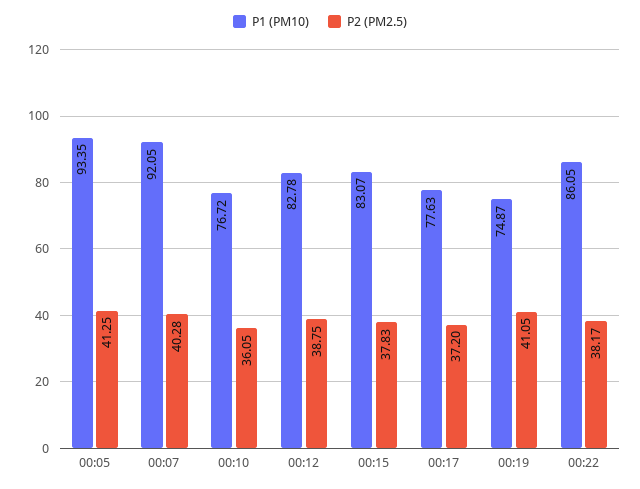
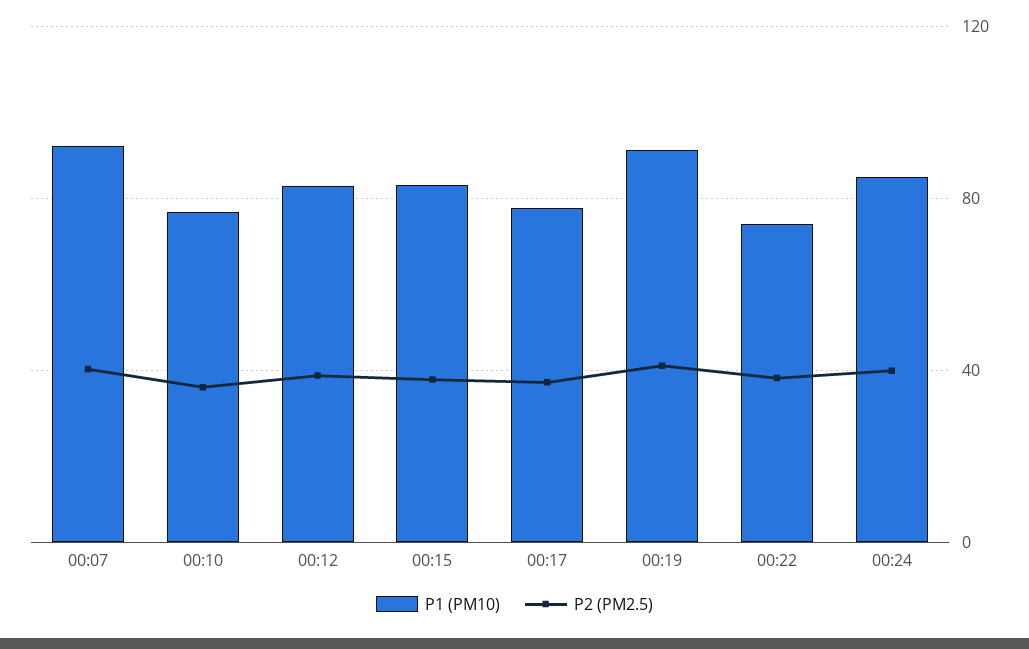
P1 (PM10), 00:05: 93.35 -> none
P2 (PM2.5), 00:05: 41.25 -> none
P1 (PM10), 00:19: 74.87 -> 90
P1 (PM10), 00:22: 86.05 -> 75
P1 (PM10), 00:24: none -> 85
P2 (PM2.5), 00:24: none -> 40

